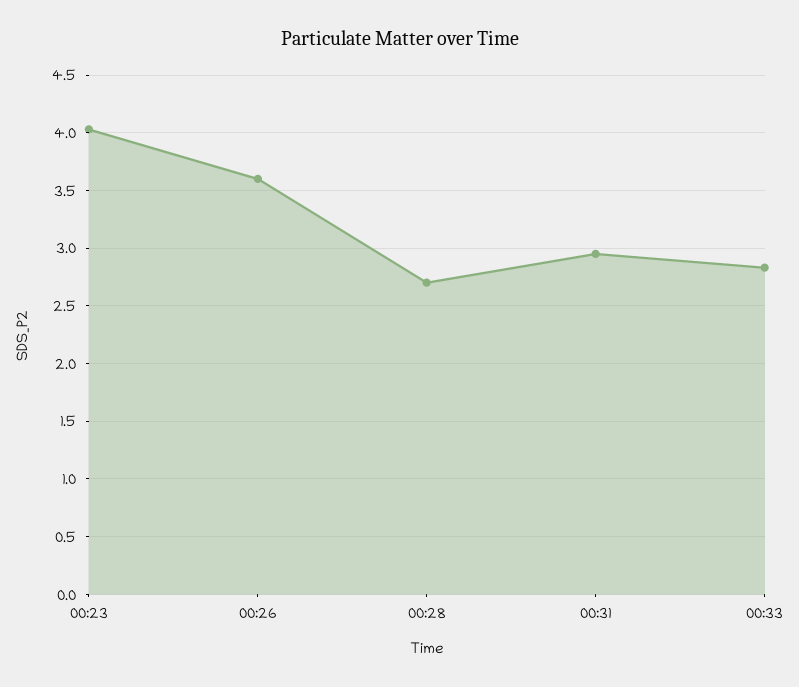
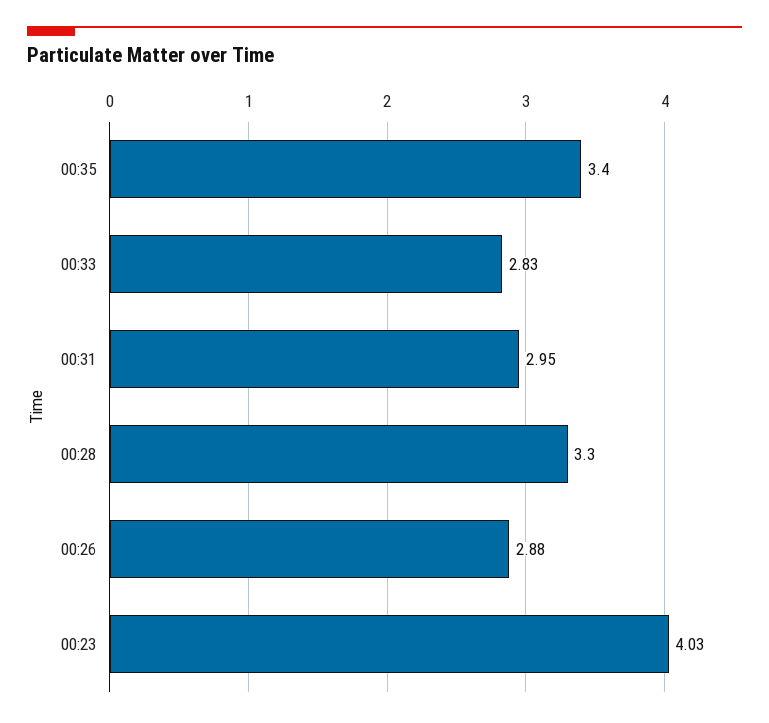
00:26: 3.6 -> 2.88
00:28: 2.7 -> 3.3
00:35: none -> 3.4

